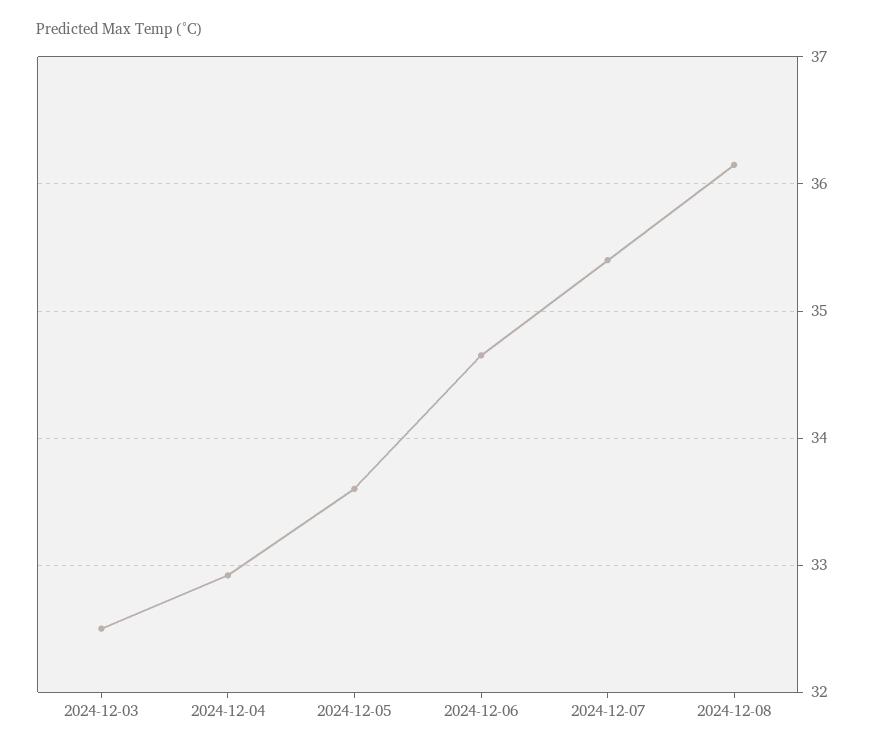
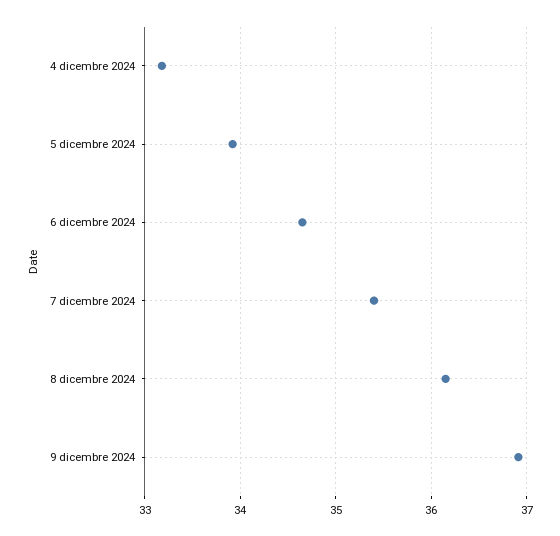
2024-12-03: 32.5 -> none
2024-12-04: 32.9 -> 33.2
2024-12-05: 33.6 -> 33.9
9 dicembre 2024: none -> 36.9

